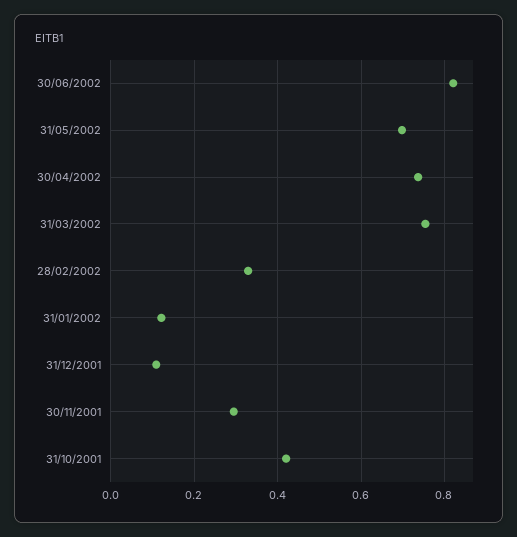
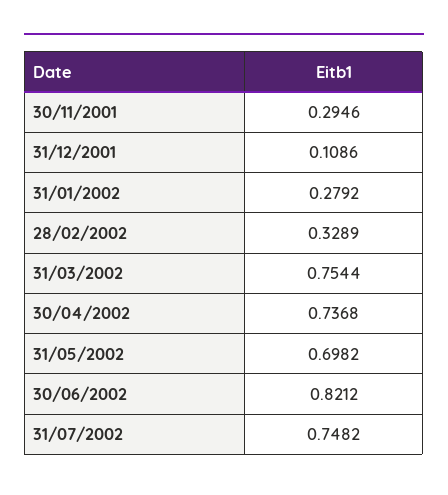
31/01/2002: 0.12 -> 0.2792
31/10/2001: 0.42 -> none
31/07/2002: none -> 0.7482

